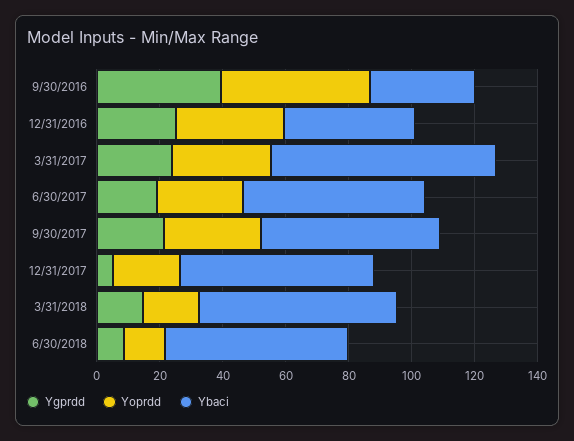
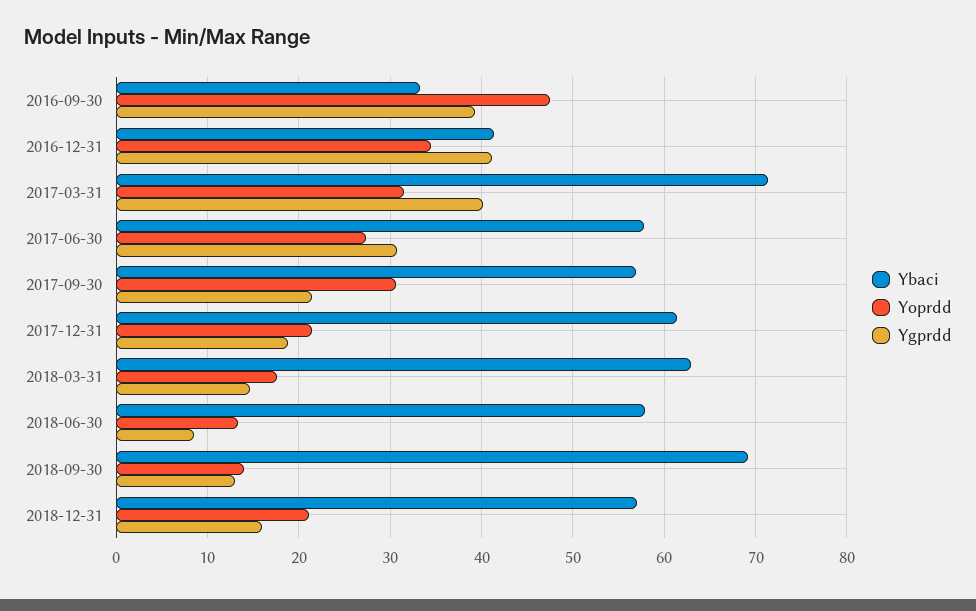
Ygprdd, 12/31/2016: 25 -> 41
Ygprdd, 3/31/2017: 25 -> 40
Ygprdd, 6/30/2017: 20 -> 31
Ygprdd, 12/31/2017: 5 -> 19
Ybaci, 2018-09-30: none -> 69
Yoprdd, 2018-09-30: none -> 14
Ygprdd, 2018-09-30: none -> 13
Ybaci, 2018-12-31: none -> 57
Yoprdd, 2018-12-31: none -> 21
Ygprdd, 2018-12-31: none -> 16

